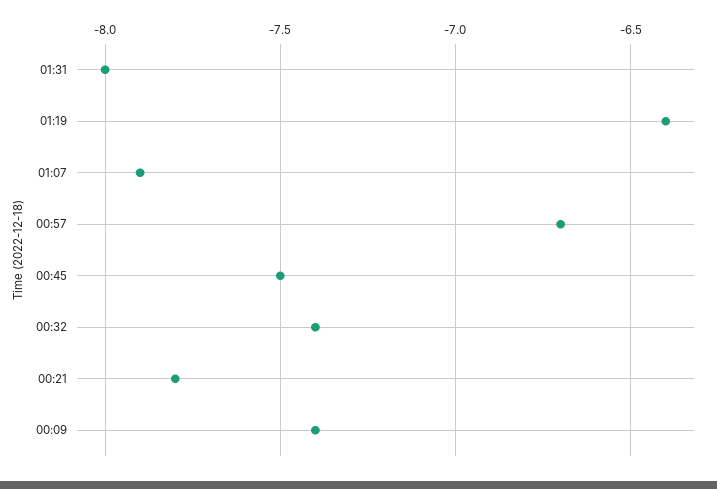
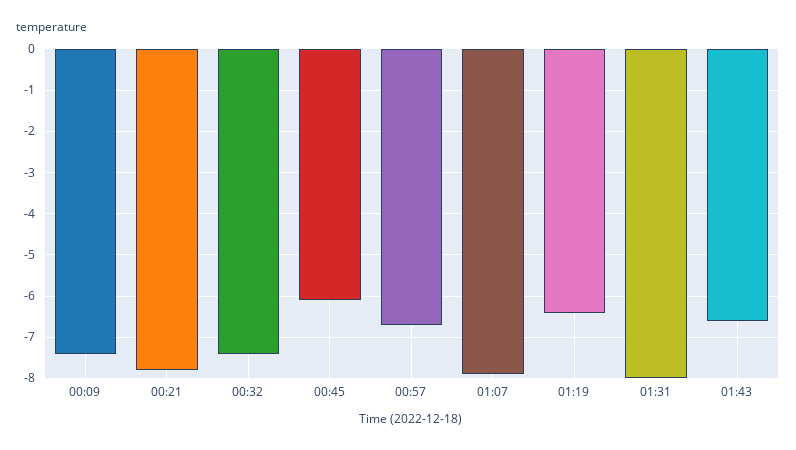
00:45: -7.5 -> -6
01:43: none -> -6.5

